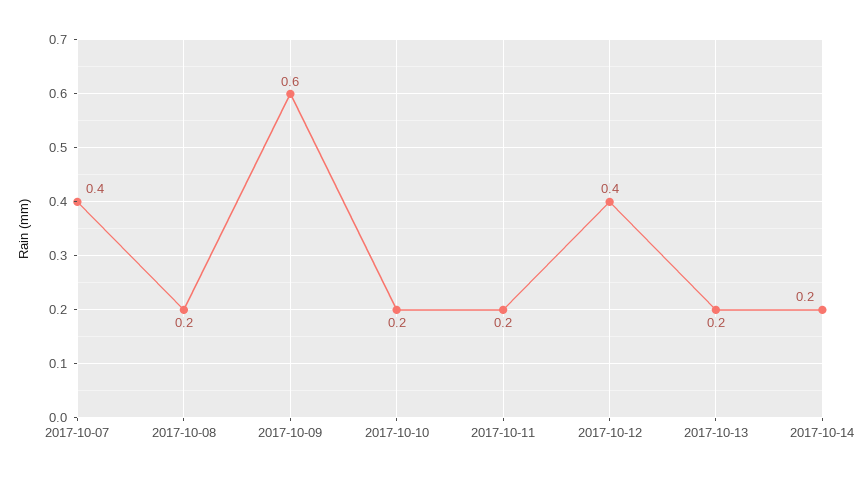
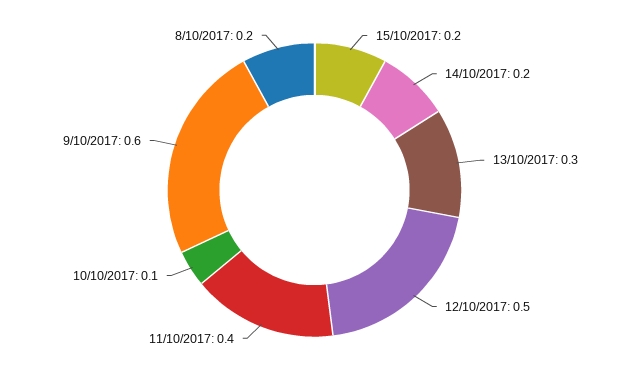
2017-10-07: 0.4 -> none
2017-10-10: 0.2 -> 0.1
2017-10-11: 0.2 -> 0.4
2017-10-12: 0.4 -> 0.5
2017-10-13: 0.2 -> 0.3
15/10/2017: none -> 0.2

